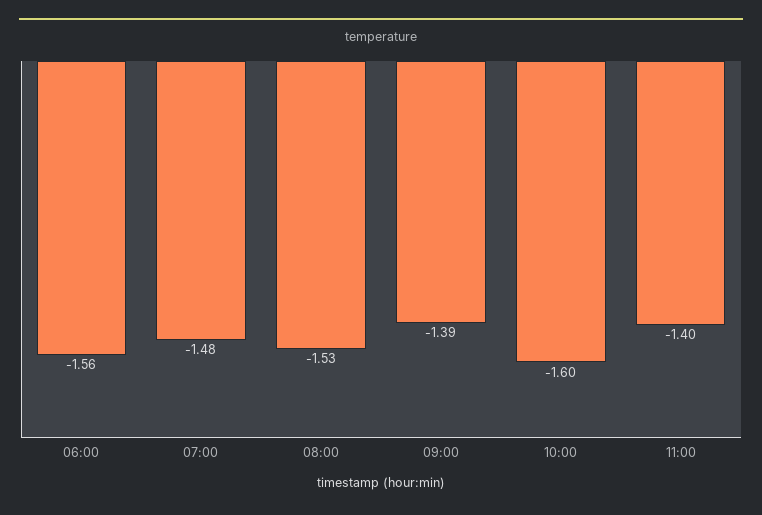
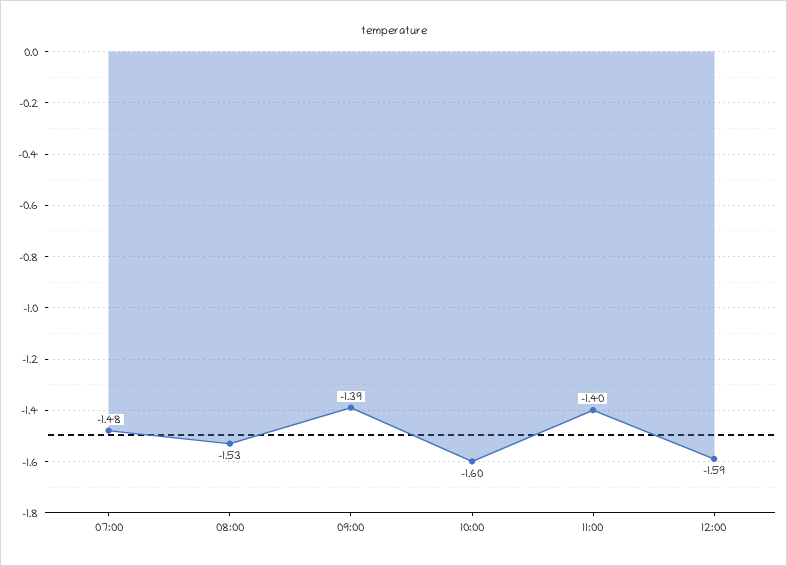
06:00: -1.56 -> none
12:00: none -> -1.59

